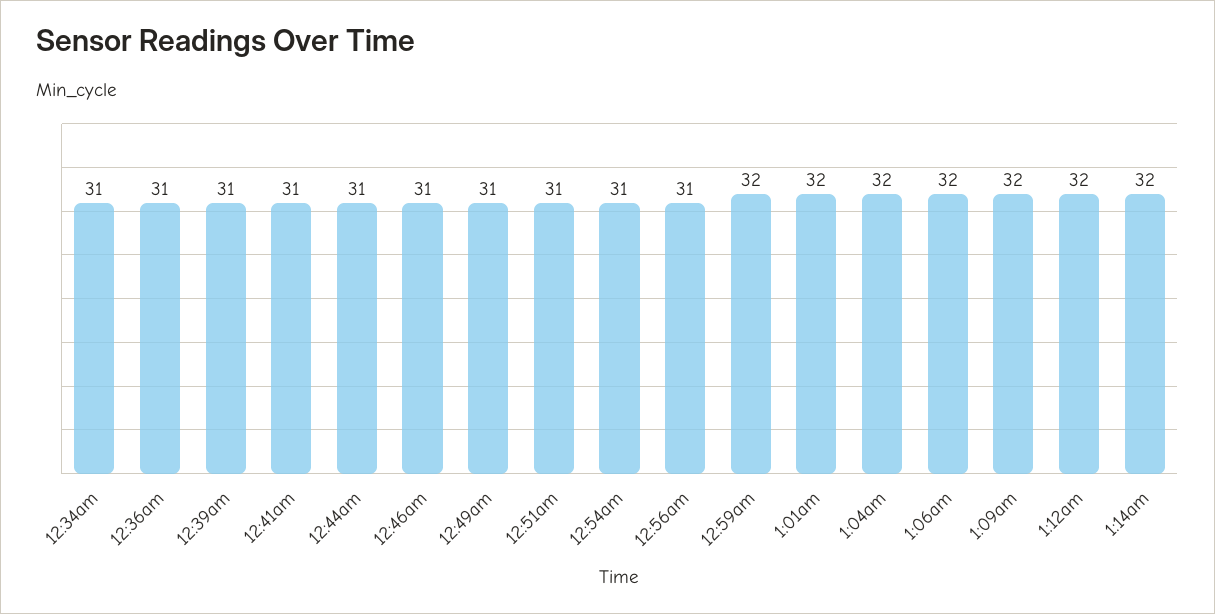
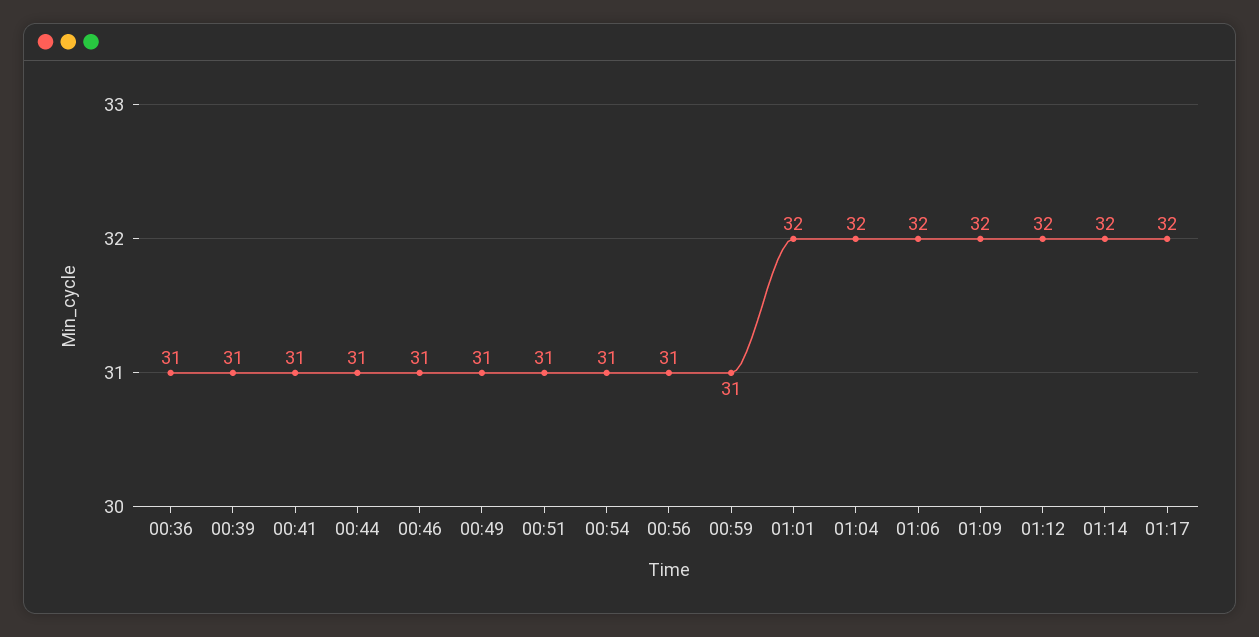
12:34am: 31 -> none
12:59am: 32 -> 31
01:17: none -> 32

